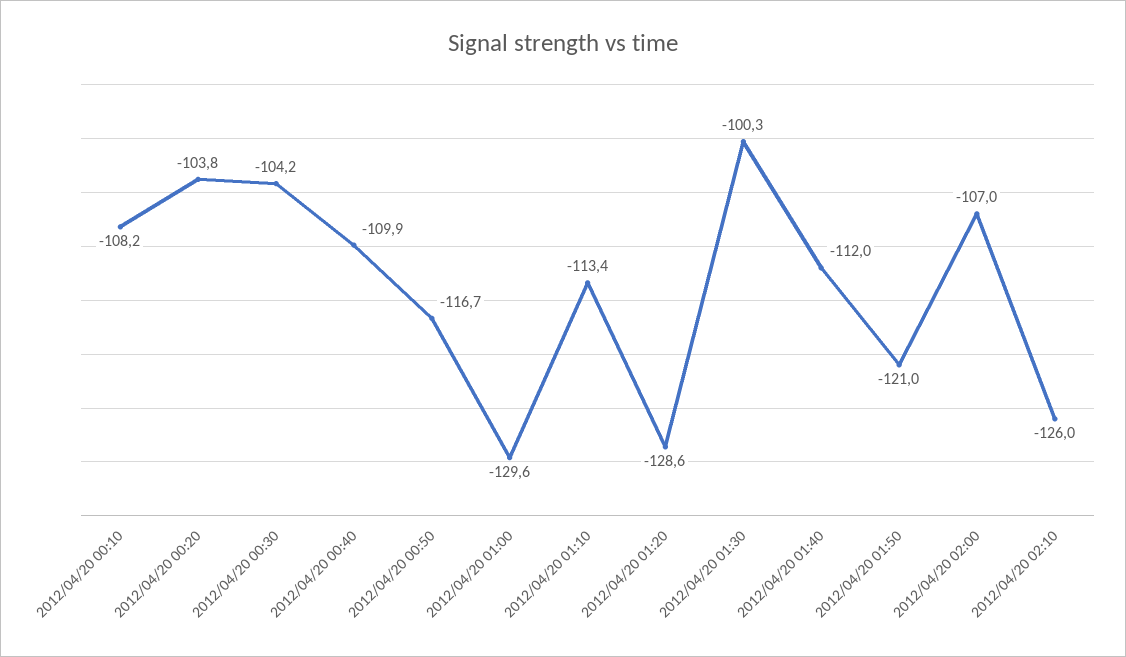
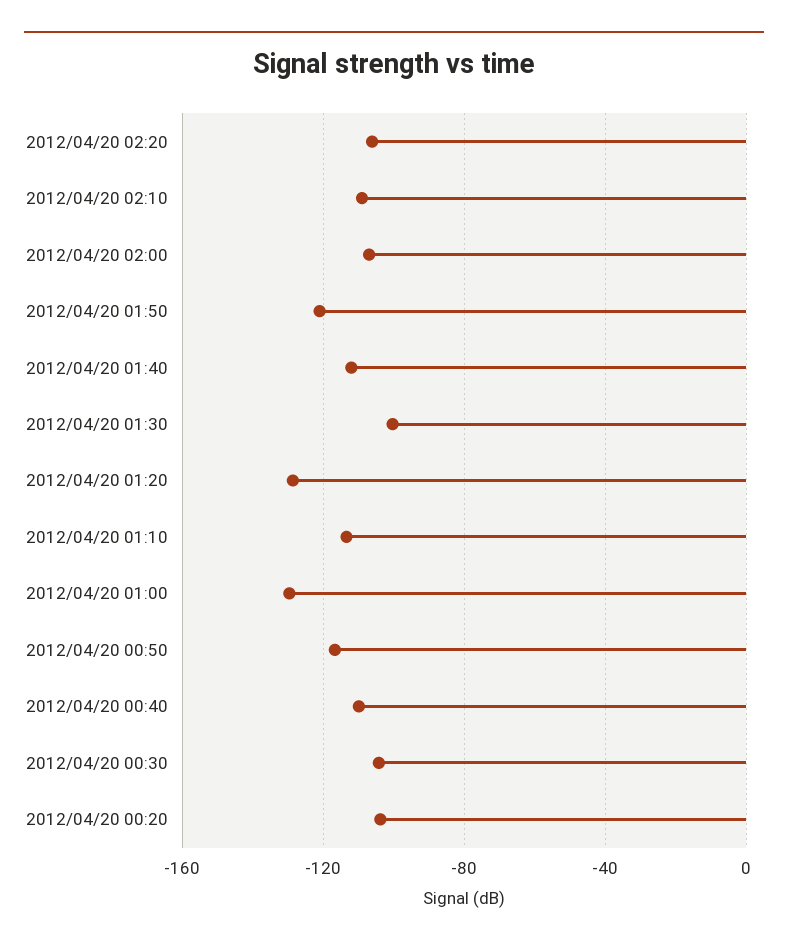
2012/04/20 00:10: -108.2 -> none
2012/04/20 02:10: -126 -> -110
2012/04/20 02:20: none -> -105

